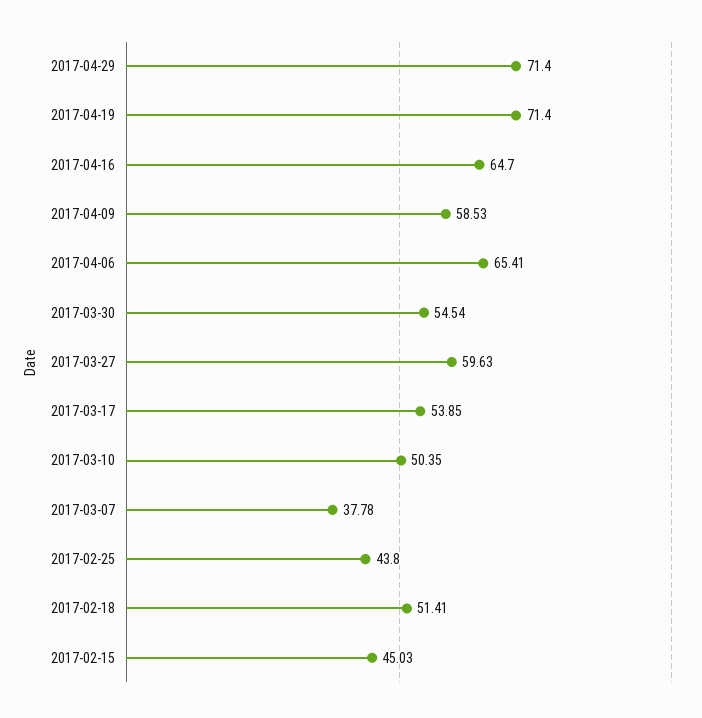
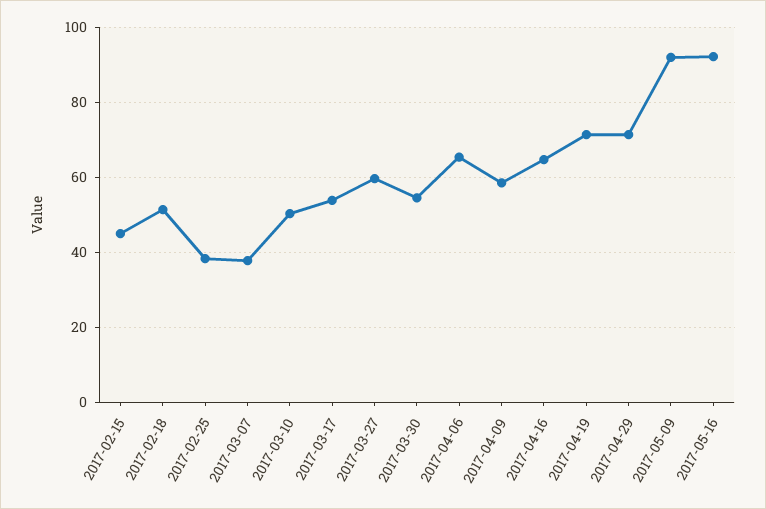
2017-02-25: 43.8 -> 38
2017-05-09: none -> 92
2017-05-16: none -> 92

